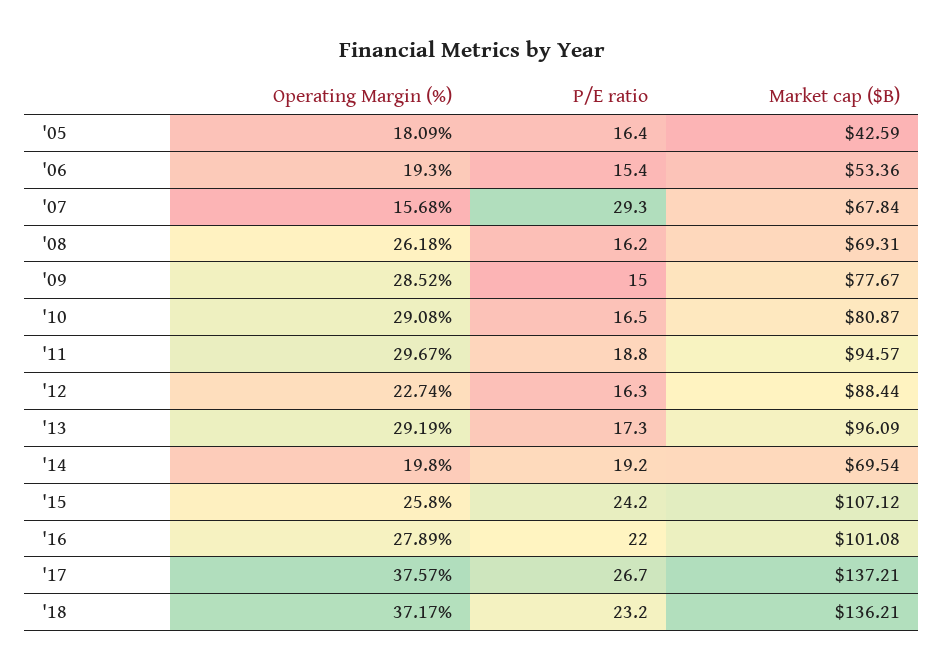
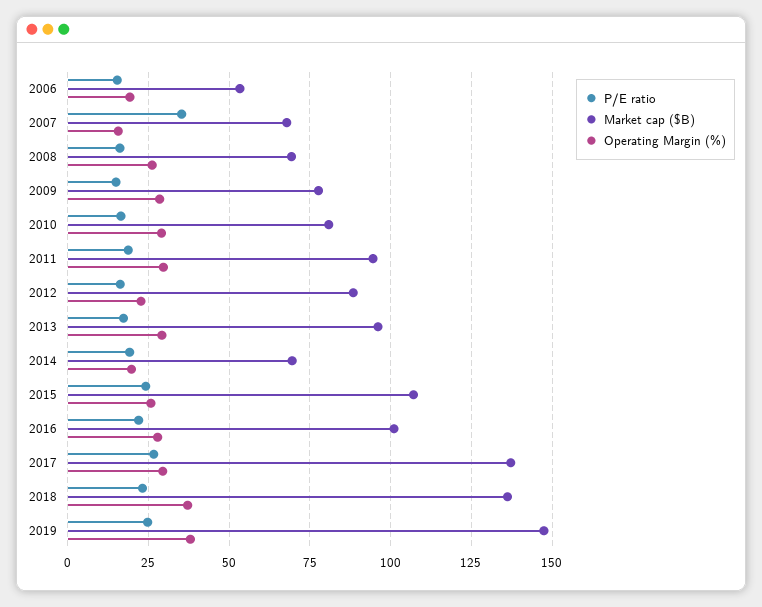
Operating Margin (%), '05: 18.09 -> none
P/E ratio, '05: 16.4 -> none
Market cap ($B), '05: 42.59 -> none
P/E ratio, '07: 29.3 -> 35
Operating Margin (%), '17: 37.57 -> 30
P/E ratio, 2019: none -> 25
Market cap ($B), 2019: none -> 147.5
Operating Margin (%), 2019: none -> 37.5

